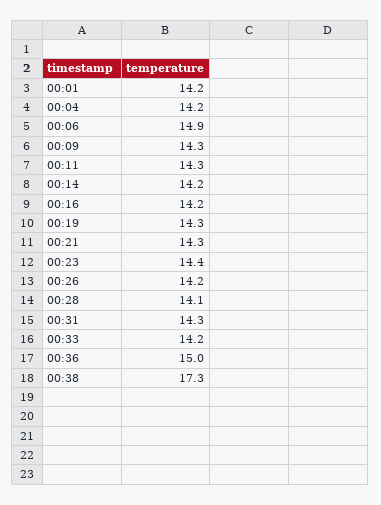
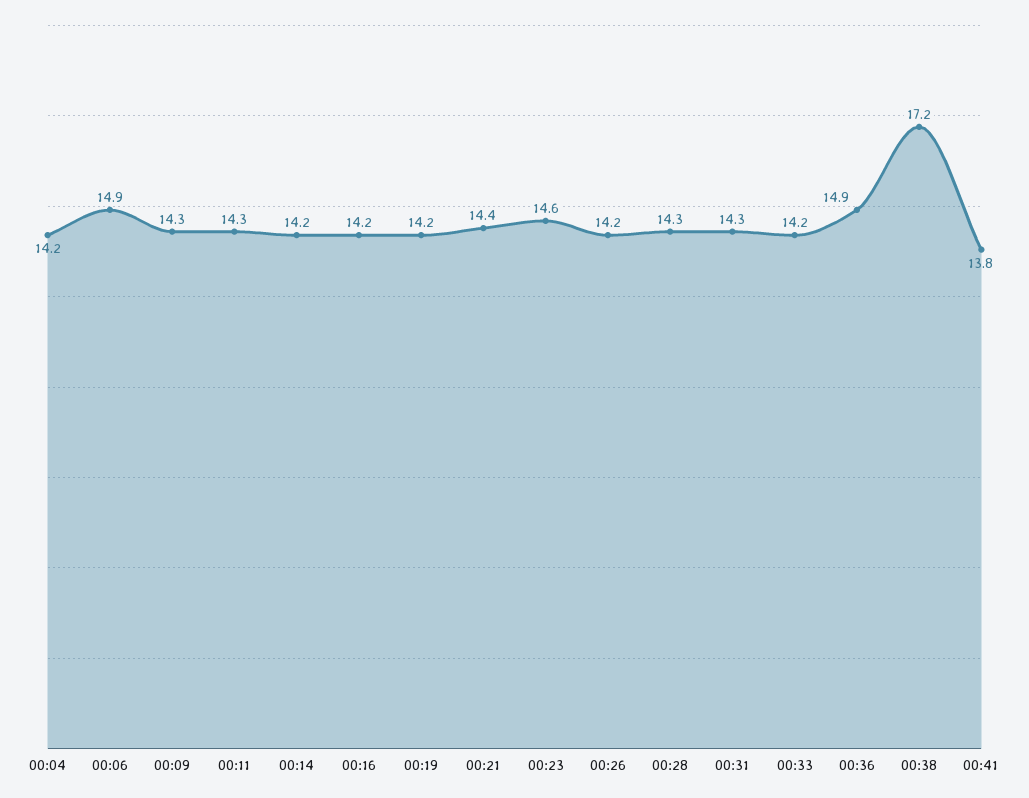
00:01: 14.2 -> none
00:19: 14.3 -> 14.2
00:21: 14.3 -> 14.4
00:23: 14.4 -> 14.6
00:28: 14.1 -> 14.3
00:36: 15 -> 14.9
00:38: 17.3 -> 17.2
00:41: none -> 13.8

